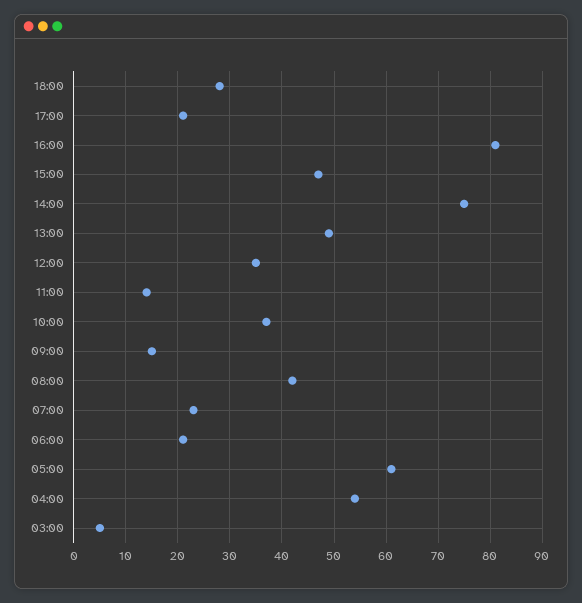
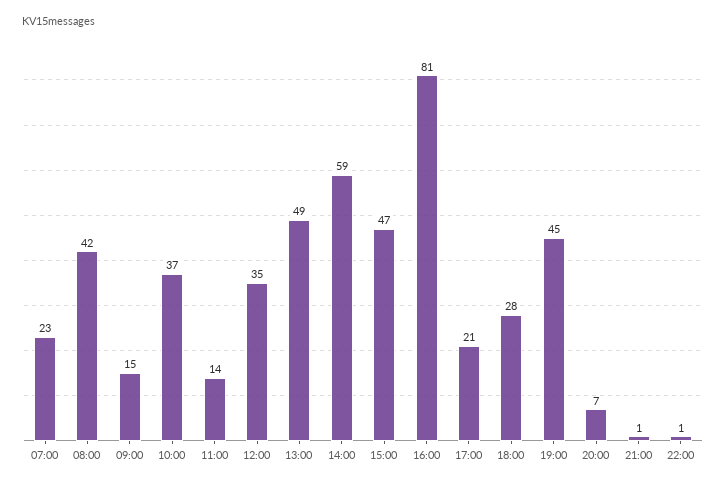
14:00: 75 -> 59
06:00: 20 -> none
05:00: 60 -> none
04:00: 55 -> none
03:00: 5 -> none
19:00: none -> 45
20:00: none -> 7
21:00: none -> 1
22:00: none -> 1

